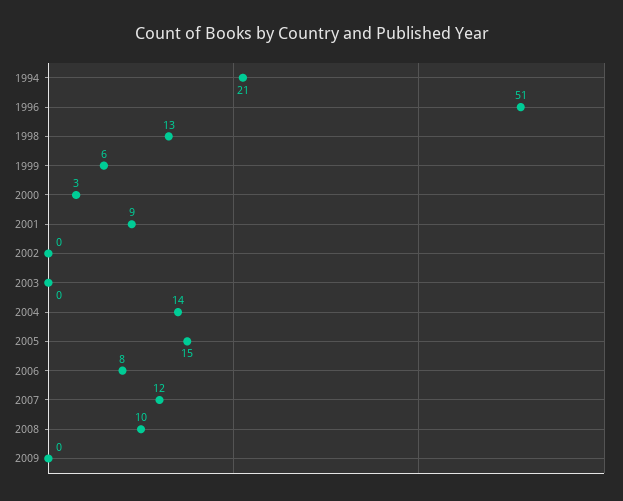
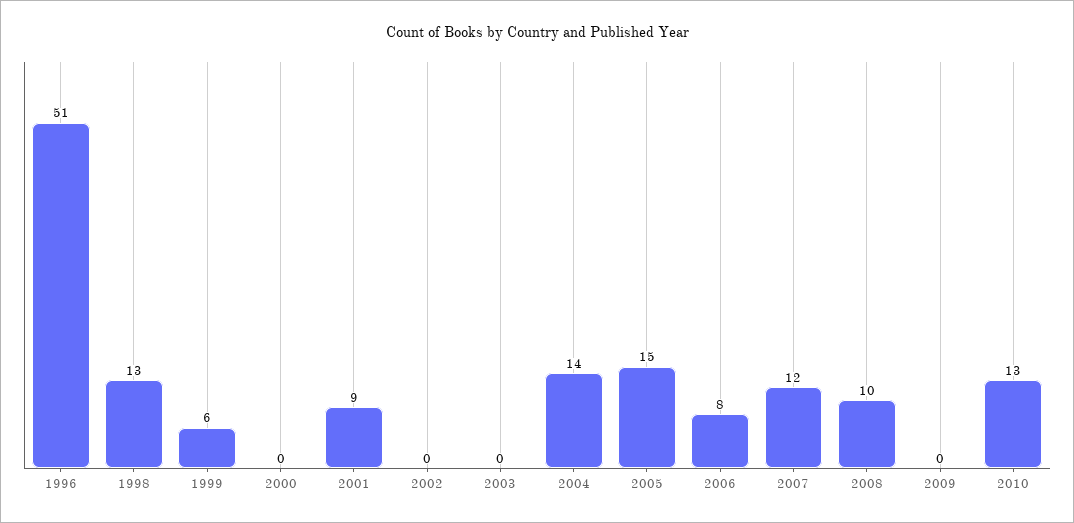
1994: 21 -> none
2000: 3 -> 0
2010: none -> 13

